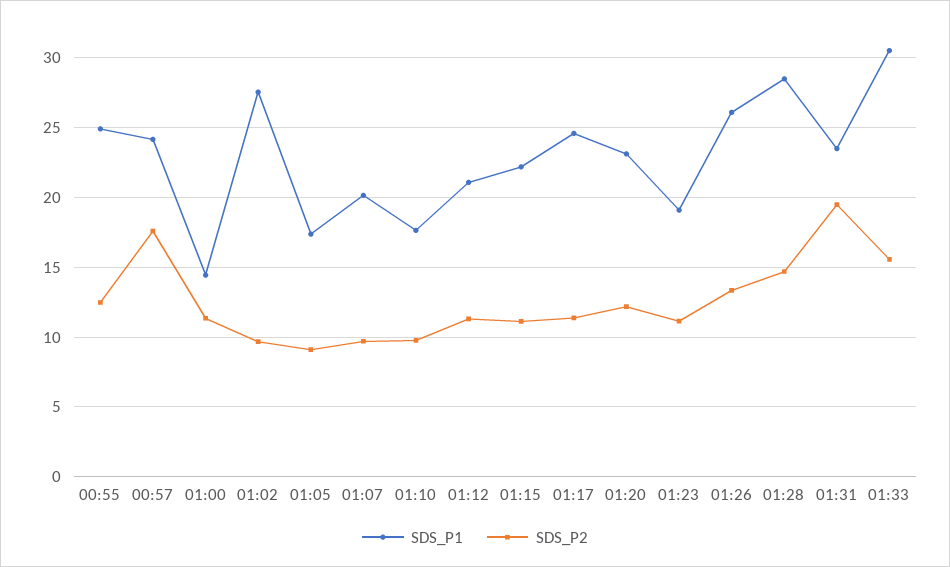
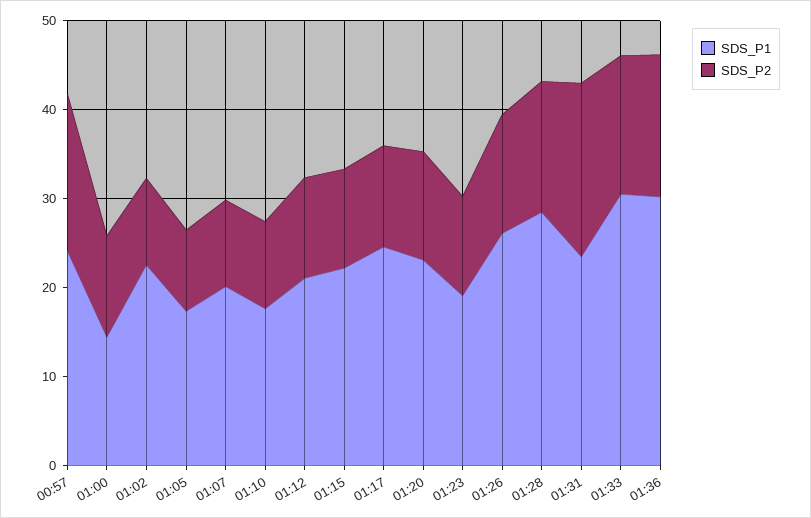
SDS_P1, 00:55: 25 -> none
SDS_P2, 00:55: 12.5 -> none
SDS_P1, 01:02: 27.5 -> 22
SDS_P1, 01:36: none -> 30
SDS_P2, 01:36: none -> 16

